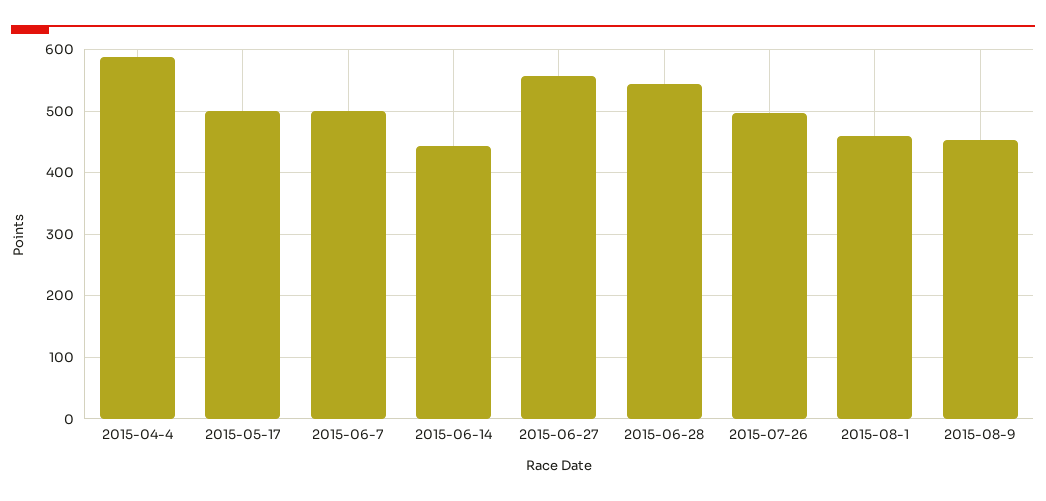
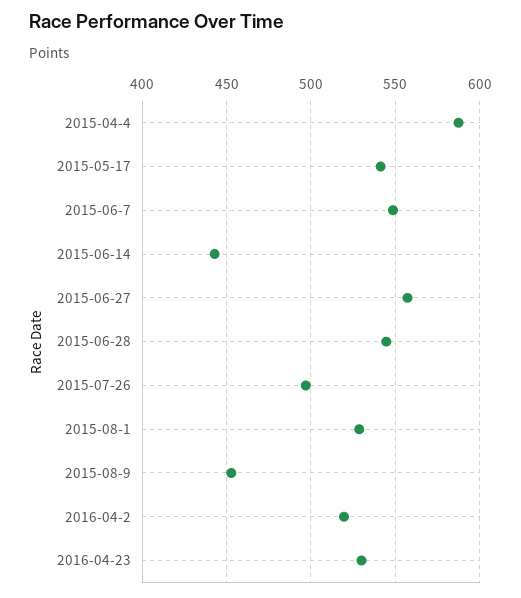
2015-05-17: 500 -> 540
2015-06-7: 500 -> 550
2015-08-1: 460 -> 530
2016-04-2: none -> 520
2016-04-23: none -> 530

